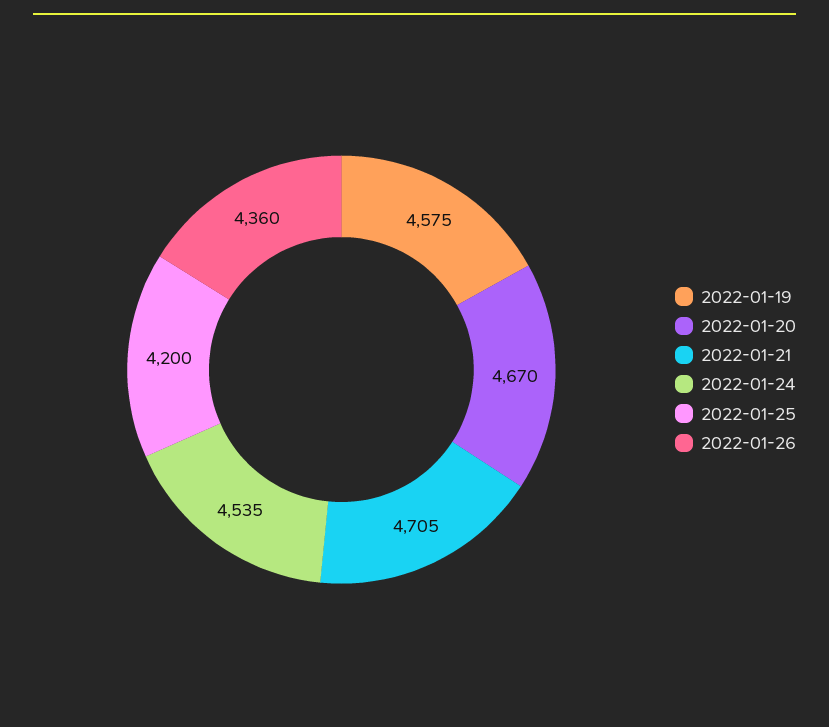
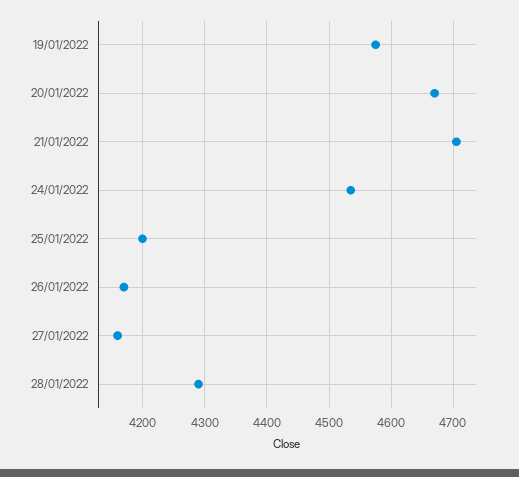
2022-01-26: 4360 -> 4170
27/01/2022: none -> 4160
28/01/2022: none -> 4290

